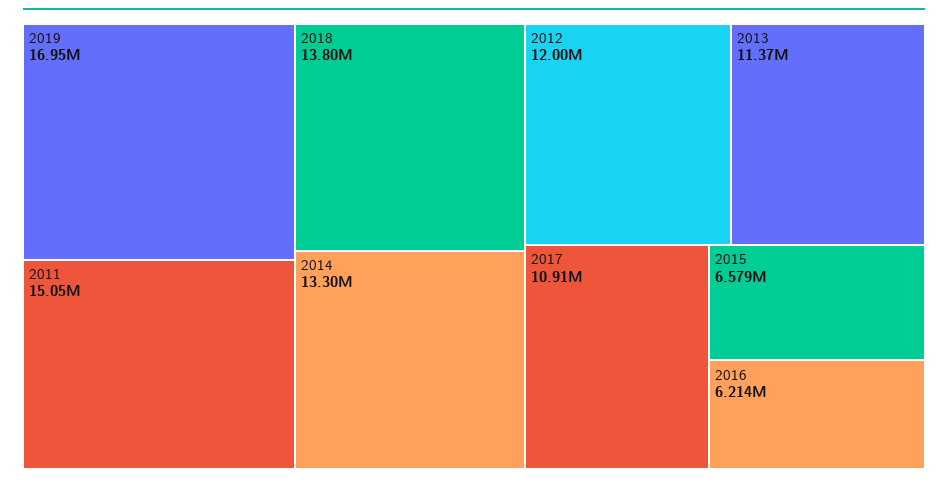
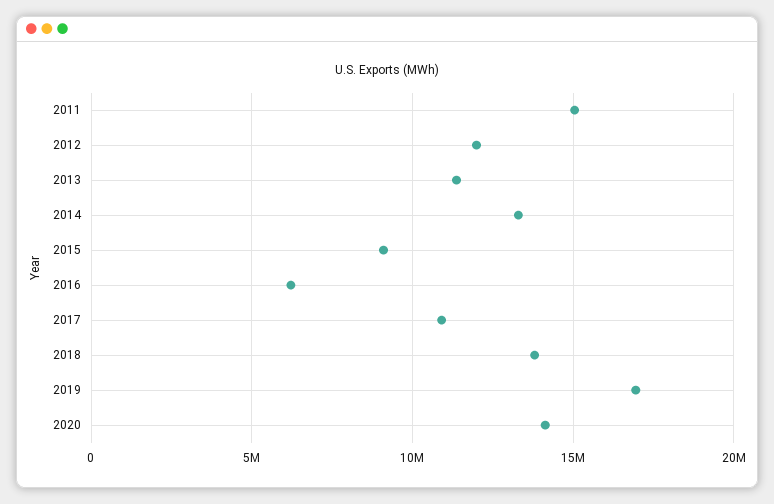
2015: 6579000 -> 9000000
2020: none -> 14000000

